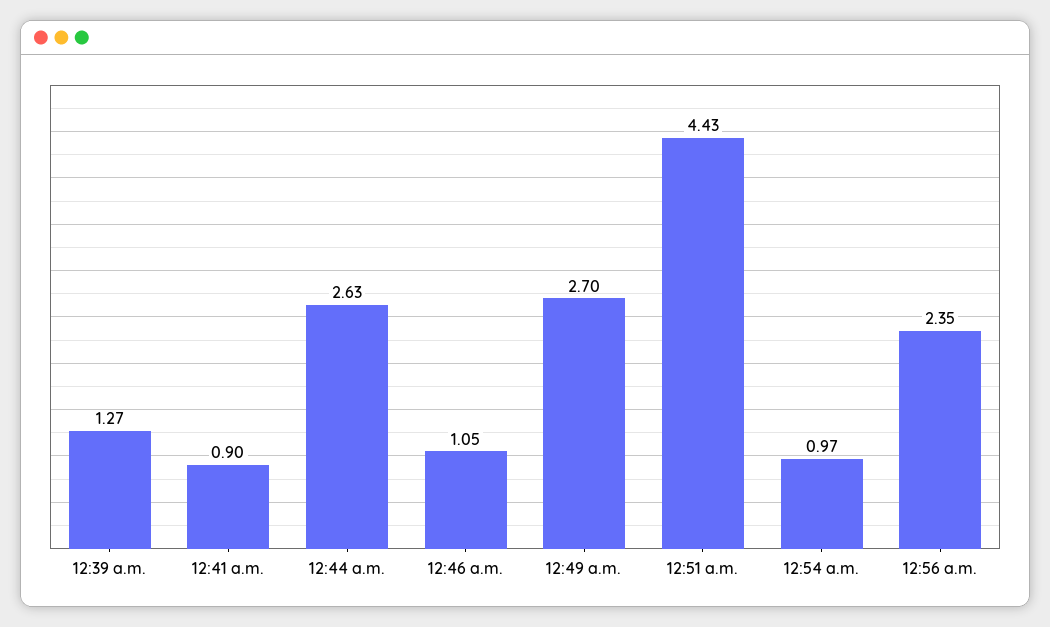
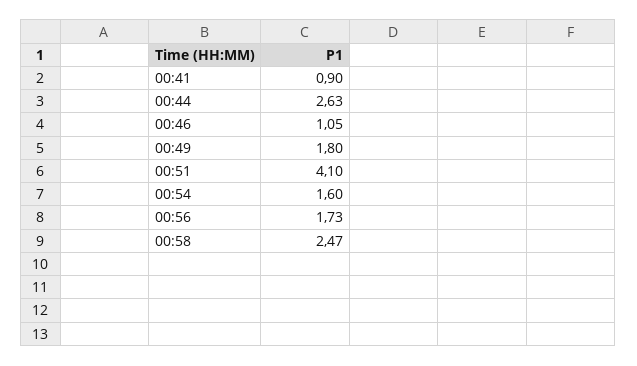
12:39 a.m.: 1.27 -> none
12:49 a.m.: 2.7 -> 1.8
12:51 a.m.: 4.43 -> 4.1
12:54 a.m.: 0.97 -> 1.6
12:56 a.m.: 2.35 -> 1.73
00:58: none -> 2.47

